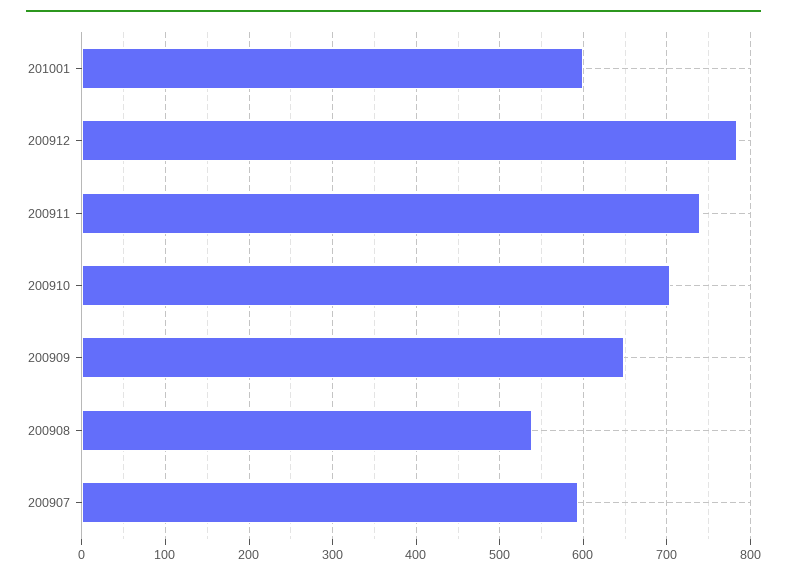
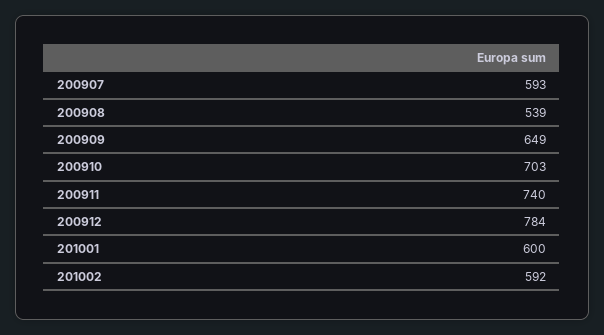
201002: none -> 592

